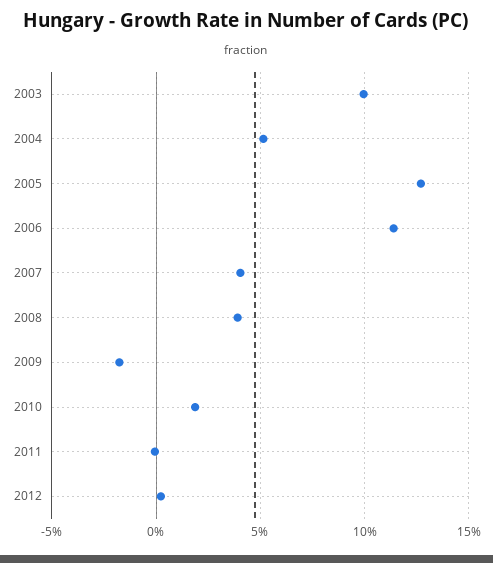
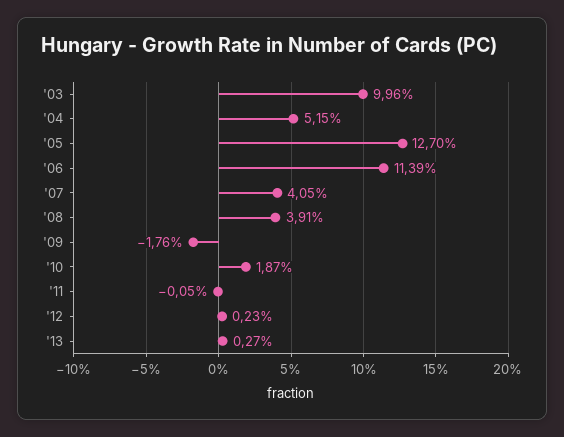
'13: none -> 0.27

